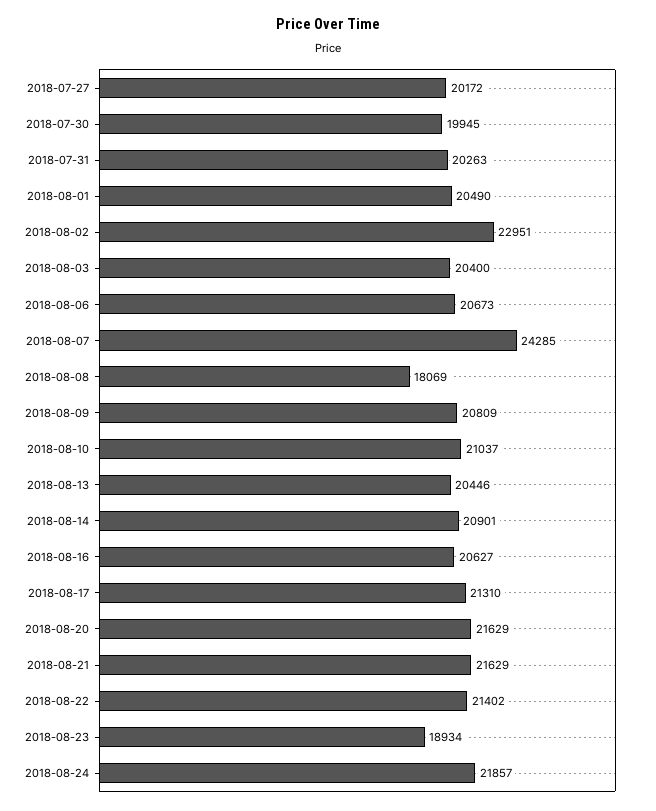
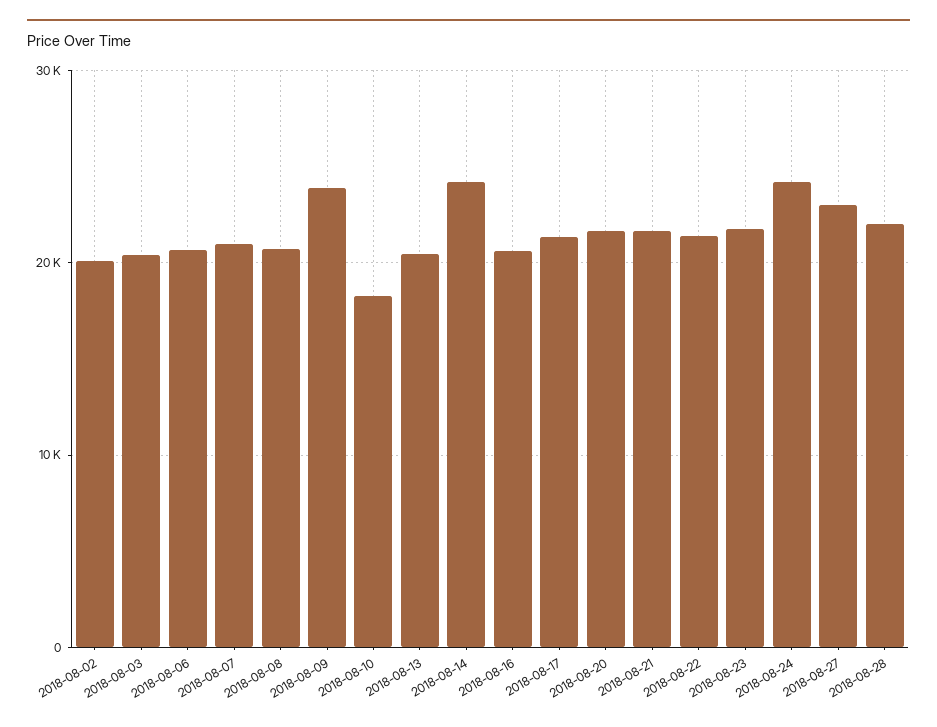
2018-07-27: 20172 -> none
2018-07-30: 19945 -> none
2018-07-31: 20263 -> none
2018-08-01: 20490 -> none
2018-08-02: 22951 -> 20000
2018-08-07: 24285 -> 21000
2018-08-08: 18069 -> 21000
2018-08-09: 20809 -> 24000
2018-08-10: 21037 -> 18000
2018-08-14: 20901 -> 24000
2018-08-23: 18934 -> 22000
2018-08-24: 21857 -> 24000
2018-08-27: none -> 23000
2018-08-28: none -> 22000

